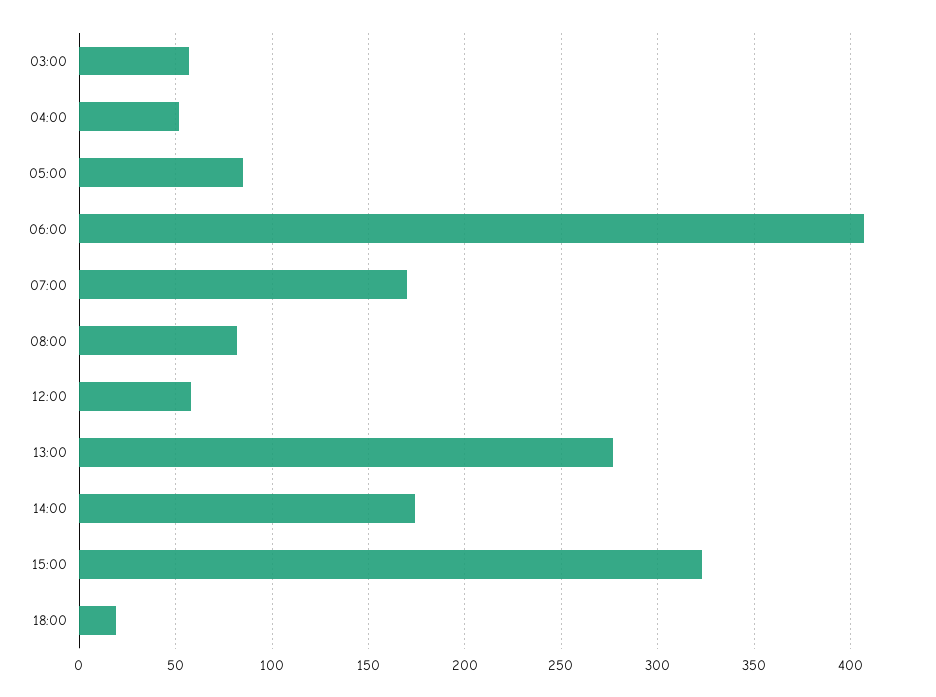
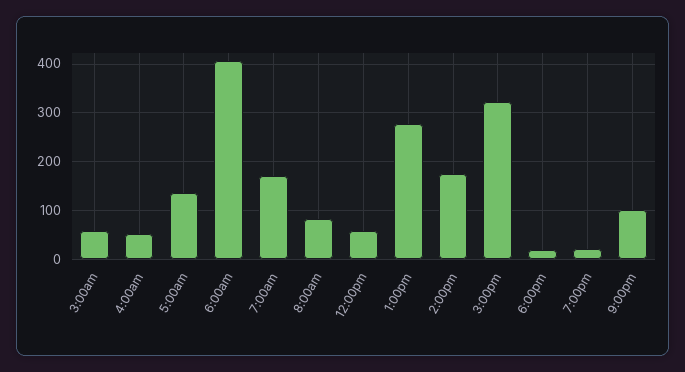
05:00: 85 -> 140
7:00pm: none -> 20
9:00pm: none -> 100

